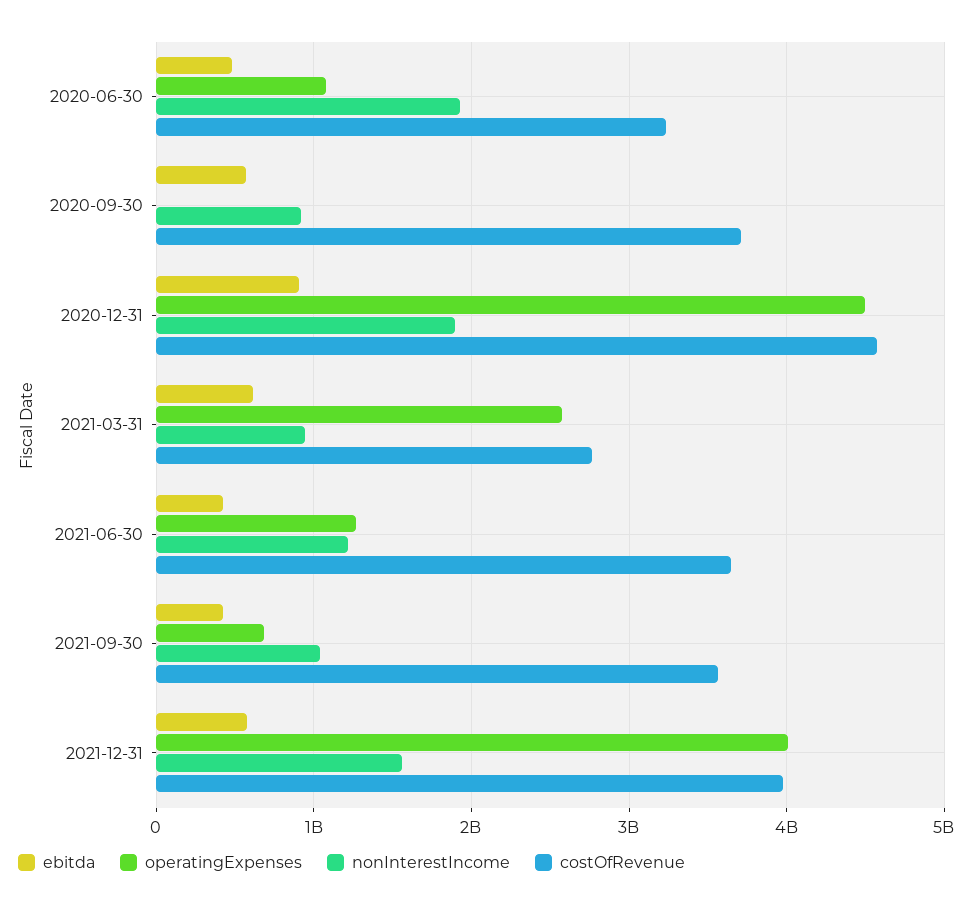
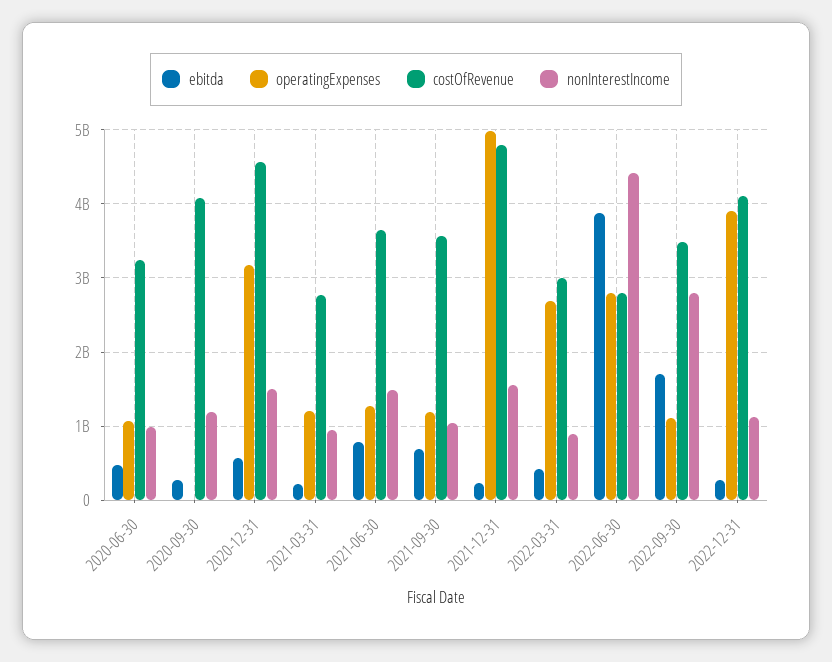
nonInterestIncome, 2020-06-30: 1900000000 -> 1000000000
ebitda, 2020-09-30: 600000000 -> 300000000
nonInterestIncome, 2020-09-30: 900000000 -> 1200000000
costOfRevenue, 2020-09-30: 3700000000 -> 4100000000
ebitda, 2020-12-31: 900000000 -> 600000000
operatingExpenses, 2020-12-31: 4500000000 -> 3200000000
nonInterestIncome, 2020-12-31: 1900000000 -> 1500000000
ebitda, 2021-03-31: 600000000 -> 200000000
operatingExpenses, 2021-03-31: 2600000000 -> 1200000000
ebitda, 2021-06-30: 400000000 -> 800000000
nonInterestIncome, 2021-06-30: 1200000000 -> 1500000000
ebitda, 2021-09-30: 400000000 -> 700000000
operatingExpenses, 2021-09-30: 700000000 -> 1200000000
ebitda, 2021-12-31: 600000000 -> 200000000
operatingExpenses, 2021-12-31: 4000000000 -> 5000000000
costOfRevenue, 2021-12-31: 4000000000 -> 4800000000
ebitda, 2022-03-31: none -> 400000000
operatingExpenses, 2022-03-31: none -> 2700000000
costOfRevenue, 2022-03-31: none -> 3000000000
nonInterestIncome, 2022-03-31: none -> 900000000
ebitda, 2022-06-30: none -> 3900000000
operatingExpenses, 2022-06-30: none -> 2800000000
costOfRevenue, 2022-06-30: none -> 2800000000
nonInterestIncome, 2022-06-30: none -> 4400000000
ebitda, 2022-09-30: none -> 1700000000
operatingExpenses, 2022-09-30: none -> 1100000000
costOfRevenue, 2022-09-30: none -> 3500000000
nonInterestIncome, 2022-09-30: none -> 2800000000
ebitda, 2022-12-31: none -> 300000000
operatingExpenses, 2022-12-31: none -> 3900000000
costOfRevenue, 2022-12-31: none -> 4100000000
nonInterestIncome, 2022-12-31: none -> 1100000000

